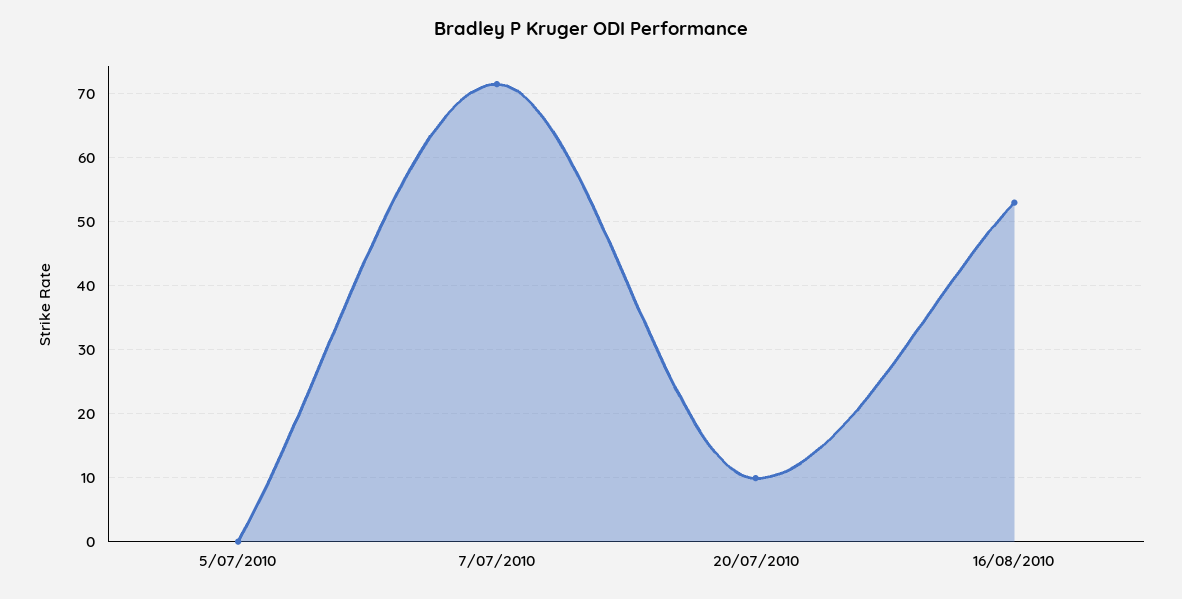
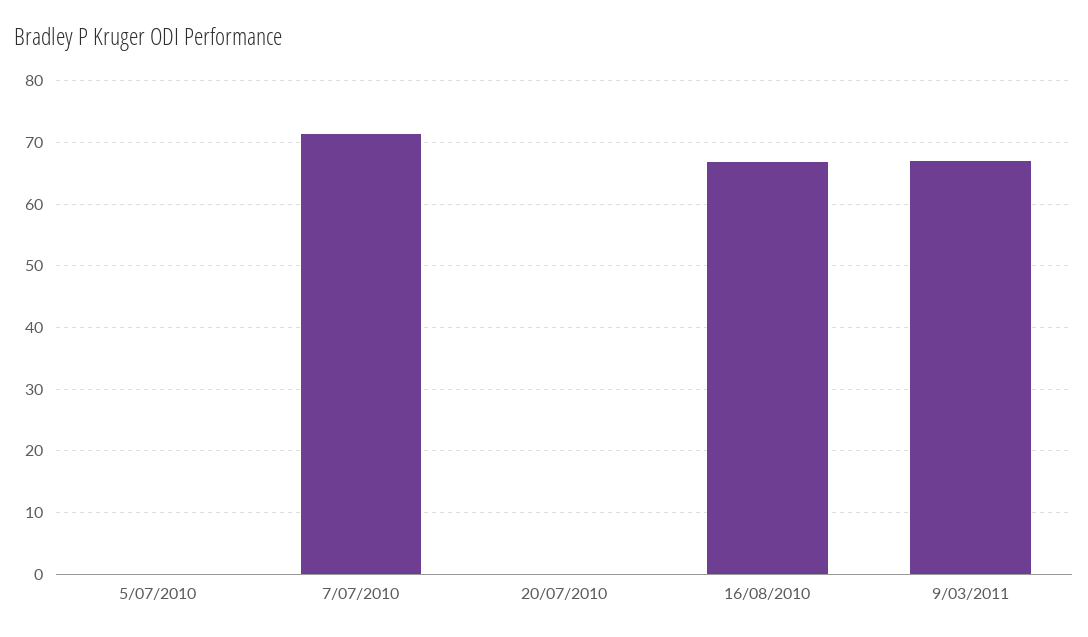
20/07/2010: 10 -> 0
16/08/2010: 53 -> 67
9/03/2011: none -> 67

